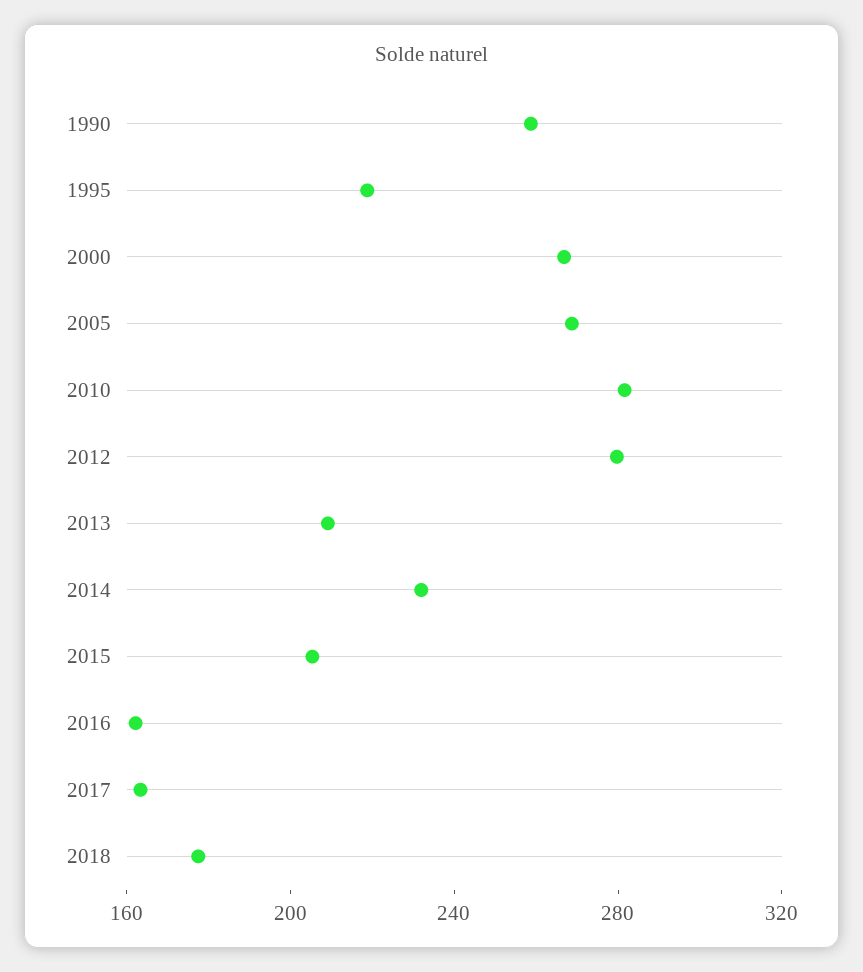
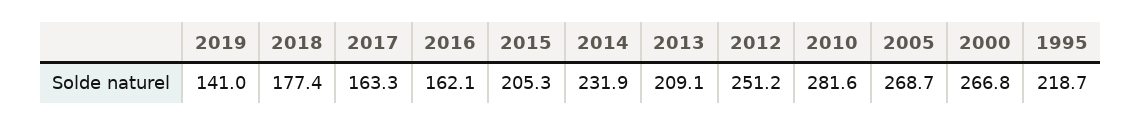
1990: 260 -> none
2012: 280 -> 251.2
2019: none -> 141

